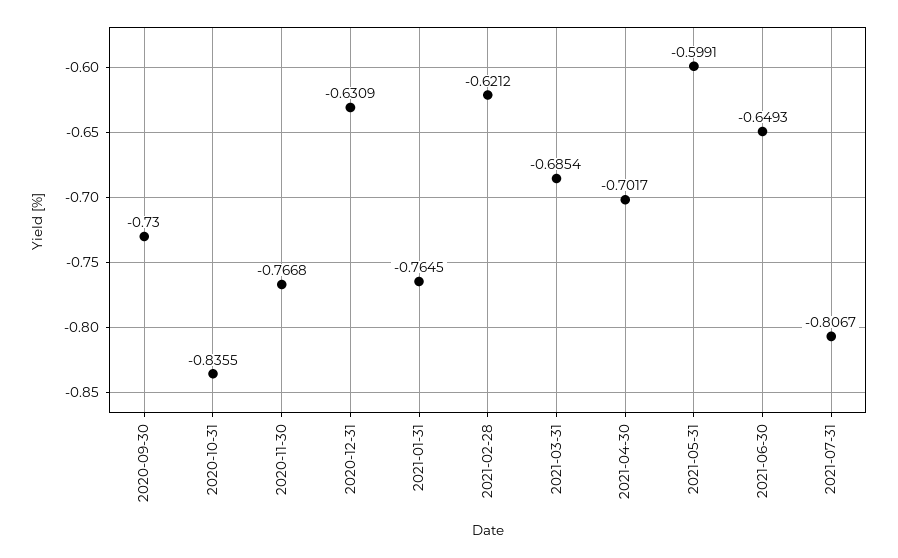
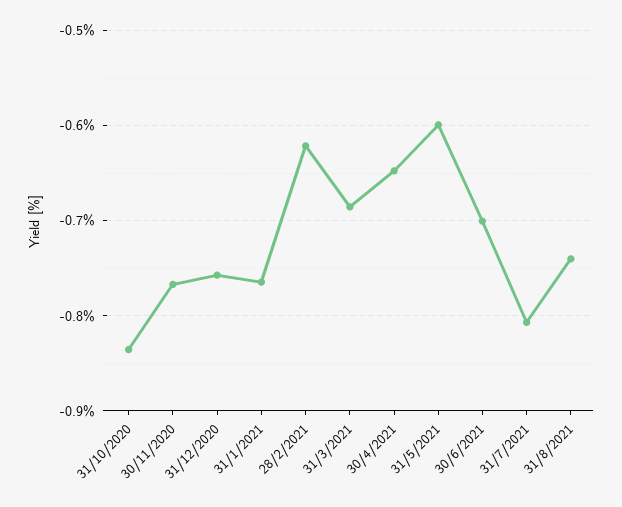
2020-09-30: -0.73 -> none
2020-12-31: -0.6309 -> -0.76
2021-04-30: -0.7017 -> -0.65
2021-06-30: -0.6493 -> -0.7
31/8/2021: none -> -0.74

